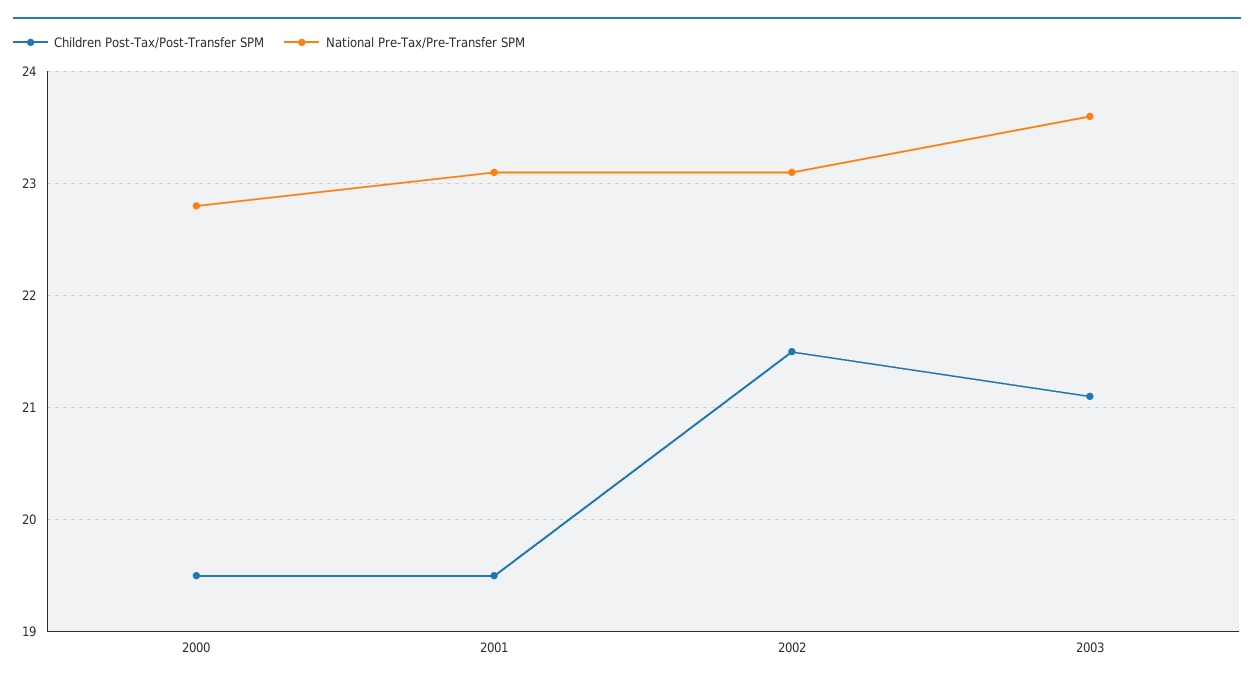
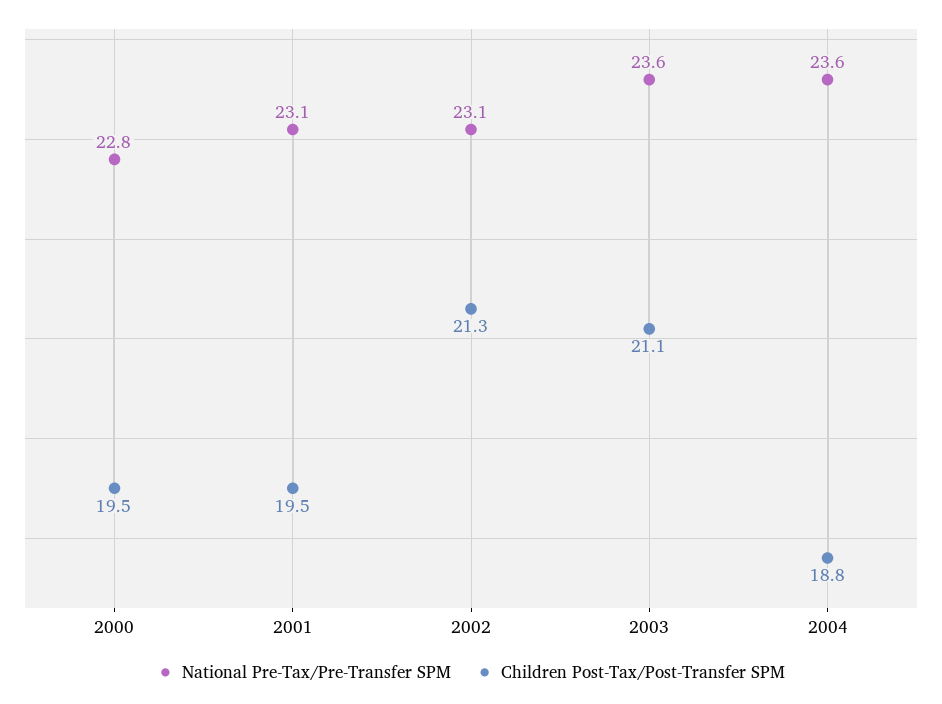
Children Post-Tax/Post-Transfer SPM, 2002: 21.5 -> 21.3
National Pre-Tax/Pre-Transfer SPM, 2004: none -> 23.6
Children Post-Tax/Post-Transfer SPM, 2004: none -> 18.8

